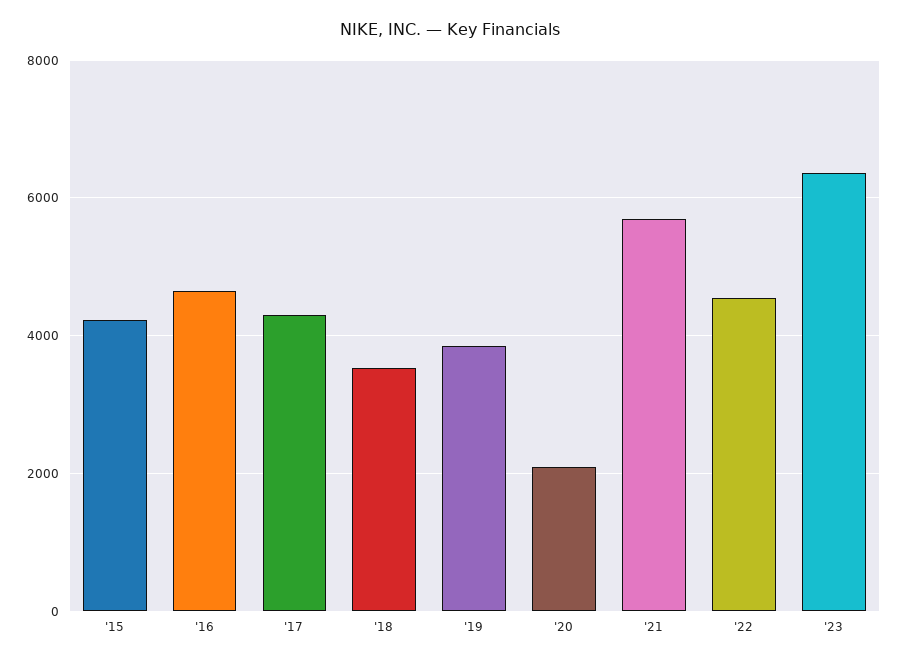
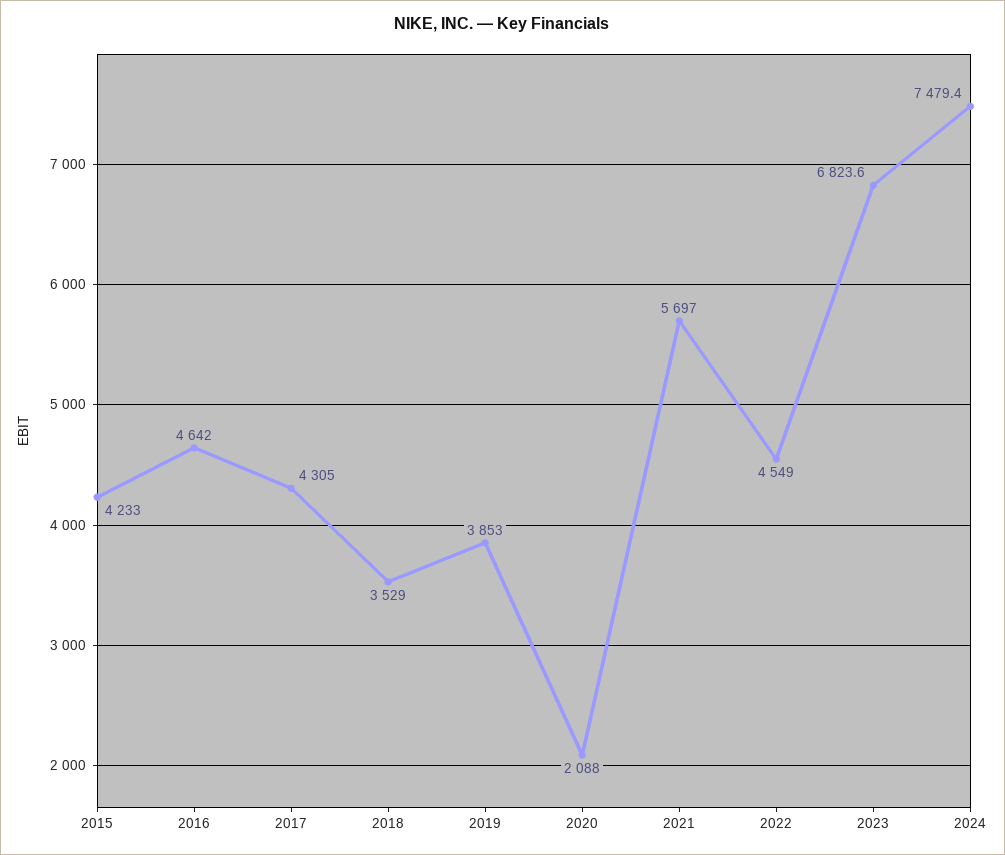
'23: 6400 -> 6823.6
2024: none -> 7479.4

